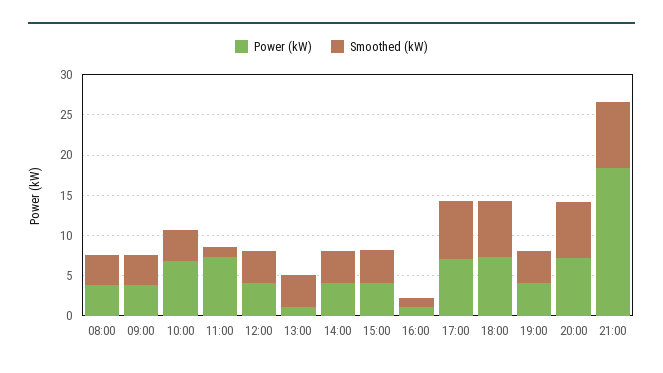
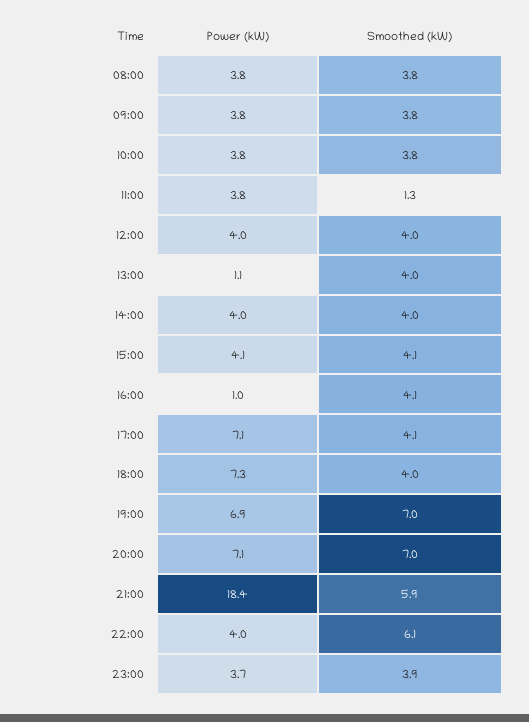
Power (kW), 10:00: 7 -> 3.8
Power (kW), 11:00: 7 -> 3.8
Smoothed (kW), 16:00: 1 -> 4.1
Smoothed (kW), 17:00: 7 -> 4.1
Smoothed (kW), 18:00: 7 -> 4
Power (kW), 19:00: 4 -> 6.9
Smoothed (kW), 19:00: 4 -> 7
Smoothed (kW), 21:00: 8 -> 5.9
Power (kW), 22:00: none -> 4
Smoothed (kW), 22:00: none -> 6.1
Power (kW), 23:00: none -> 3.7
Smoothed (kW), 23:00: none -> 3.9

